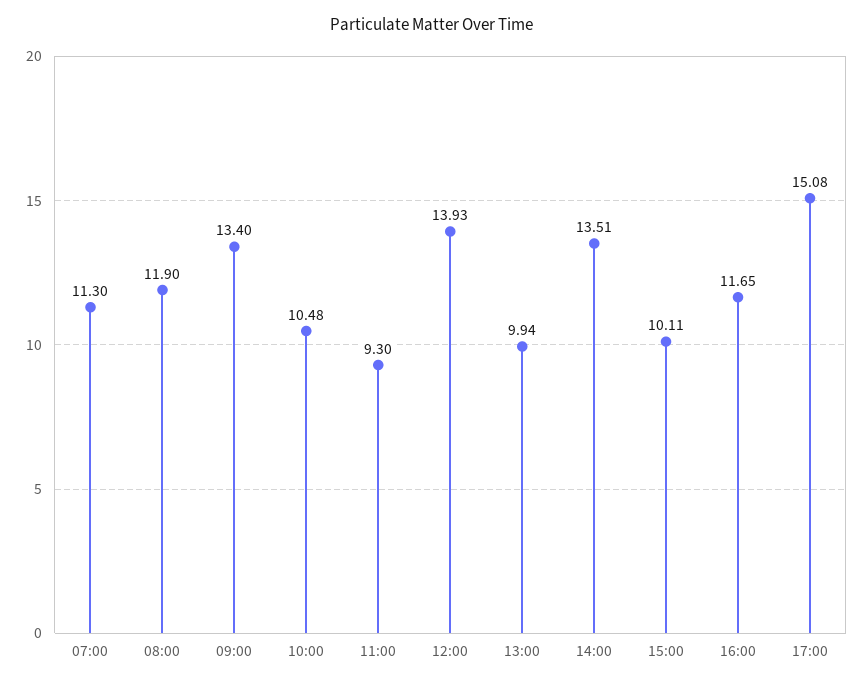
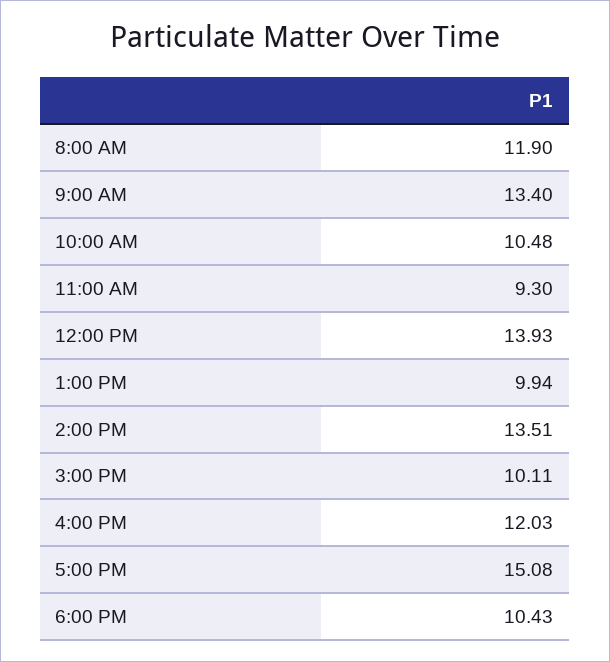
07:00: 11.3 -> none
16:00: 11.65 -> 12.03
6:00 PM: none -> 10.43

